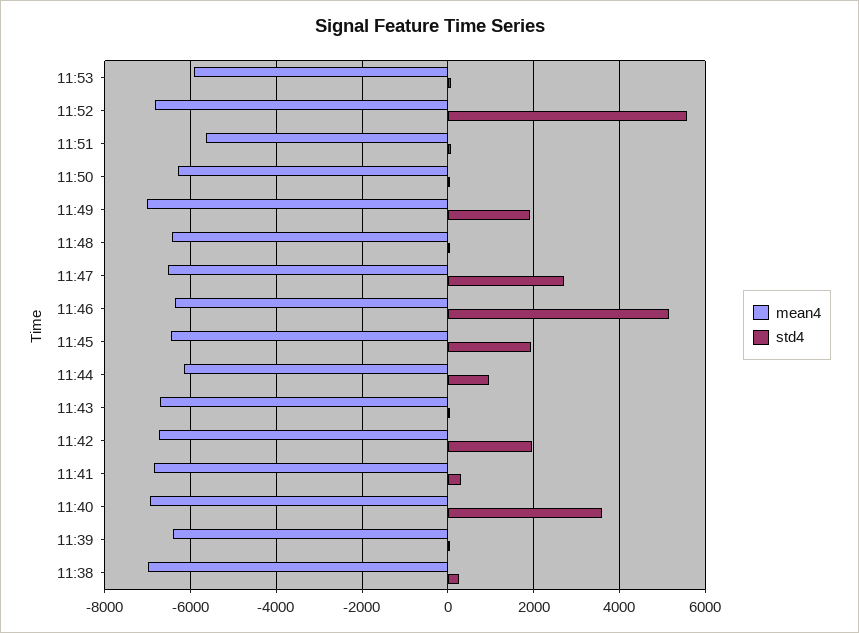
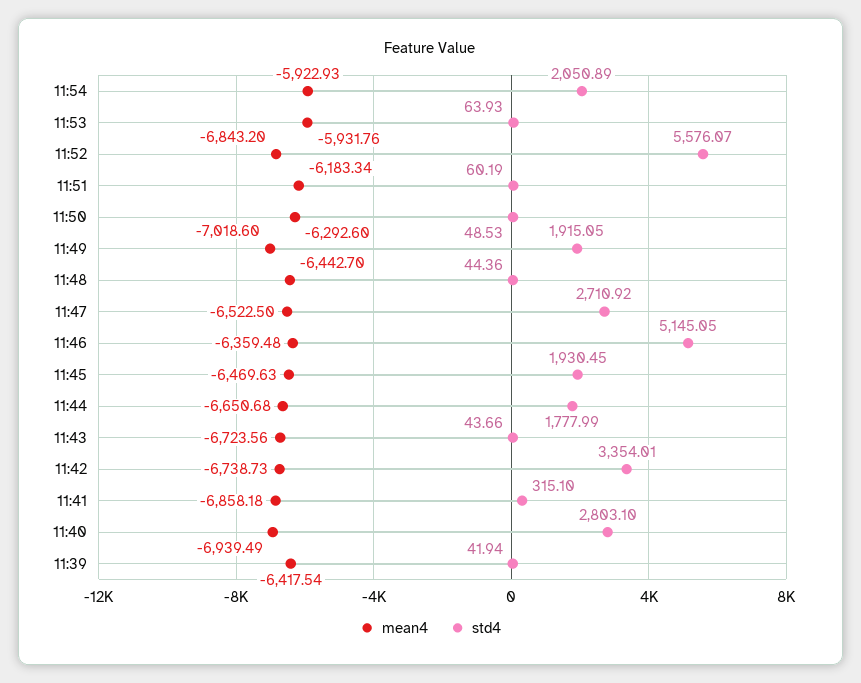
mean4, 11:51: -5600 -> -6183.34
mean4, 11:44: -6200 -> -6650.68
std4, 11:44: 1000 -> 1777.99
std4, 11:42: 2000 -> 3354.01
std4, 11:40: 3600 -> 2803.1
mean4, 11:38: -7000 -> none
std4, 11:38: 200 -> none
mean4, 11:54: none -> -5922.93
std4, 11:54: none -> 2050.89

